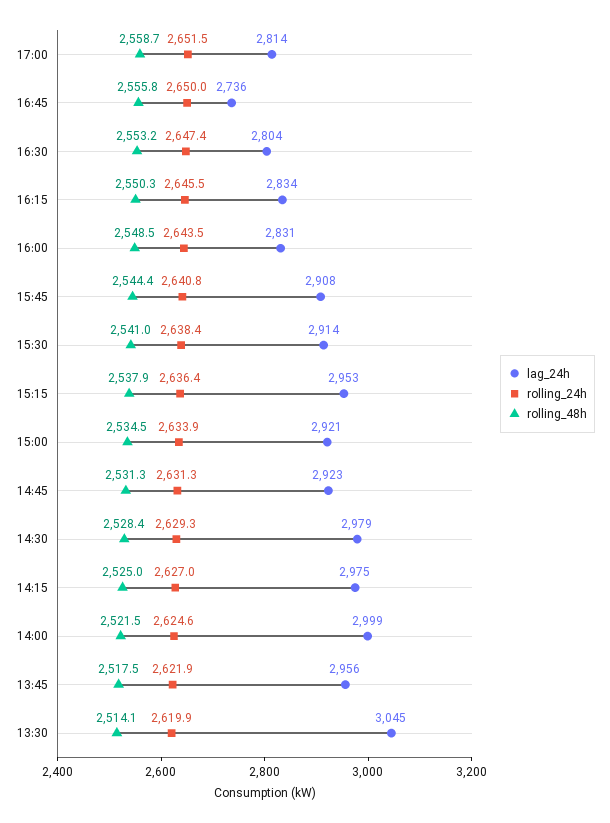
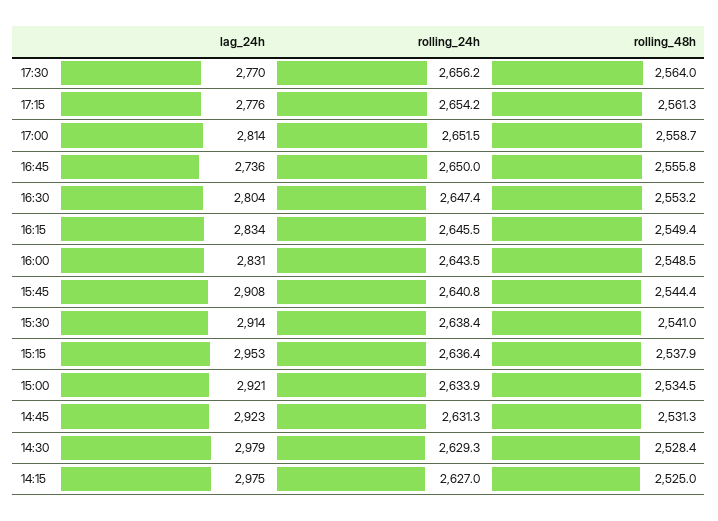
rolling_48h, 16:15: 2550.3 -> 2549.4
lag_24h, 14:00: 2999 -> none
rolling_24h, 14:00: 2624.6 -> none
rolling_48h, 14:00: 2521.5 -> none
lag_24h, 13:45: 2956 -> none
rolling_24h, 13:45: 2621.9 -> none
rolling_48h, 13:45: 2517.5 -> none
lag_24h, 13:30: 3045 -> none
rolling_24h, 13:30: 2619.9 -> none
rolling_48h, 13:30: 2514.1 -> none
lag_24h, 17:30: none -> 2770
rolling_24h, 17:30: none -> 2656.2
rolling_48h, 17:30: none -> 2564
lag_24h, 17:15: none -> 2776
rolling_24h, 17:15: none -> 2654.2
rolling_48h, 17:15: none -> 2561.3

